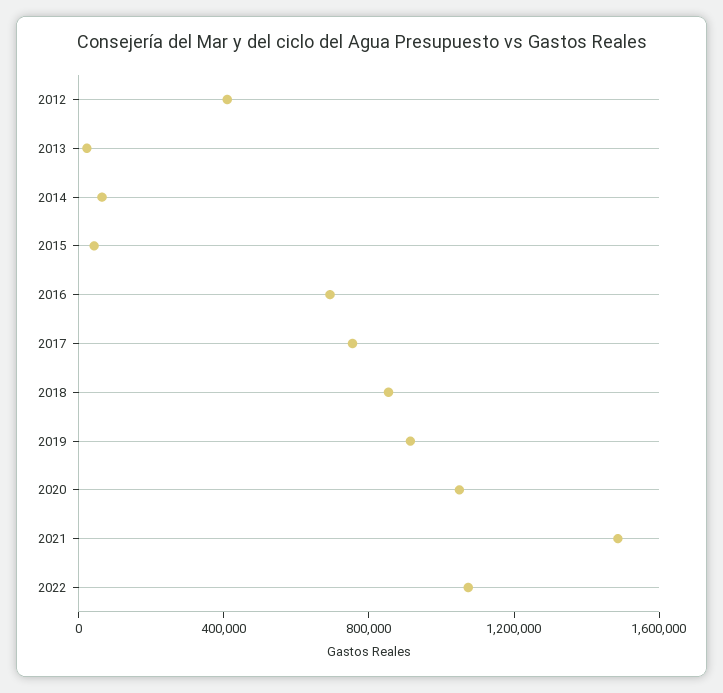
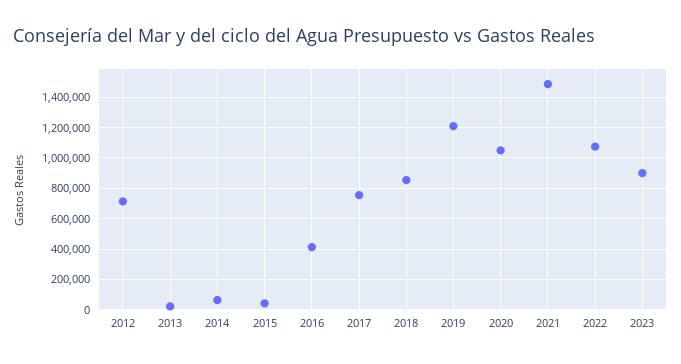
2012: 400000 -> 700000
2016: 700000 -> 400000
2019: 900000 -> 1200000
2023: none -> 900000

